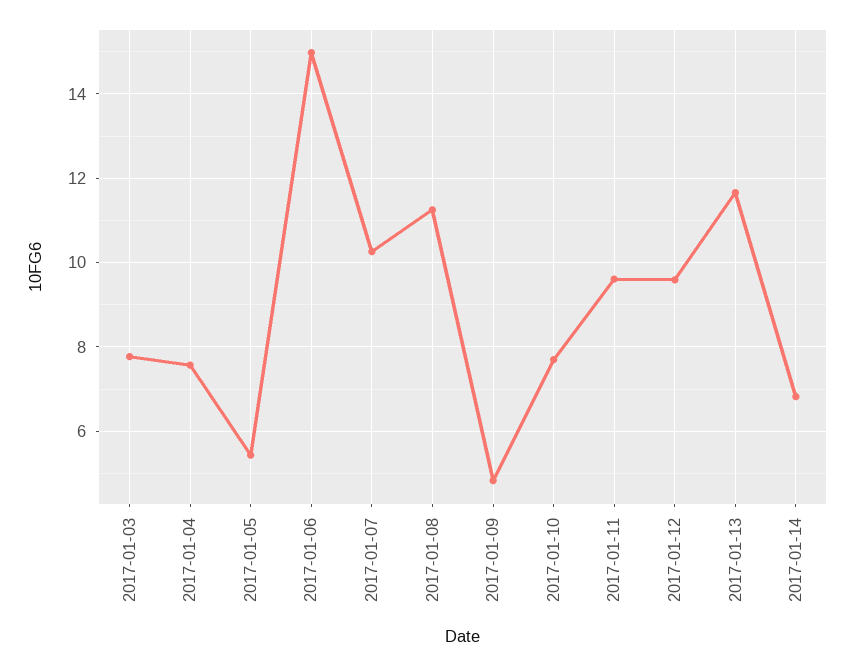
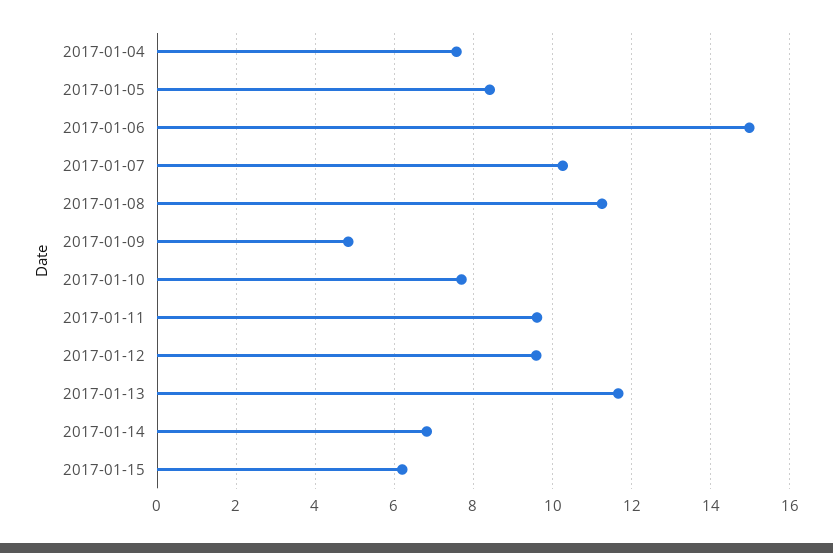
2017-01-03: 7.8 -> none
2017-01-05: 5.4 -> 8.4
2017-01-15: none -> 6.2

